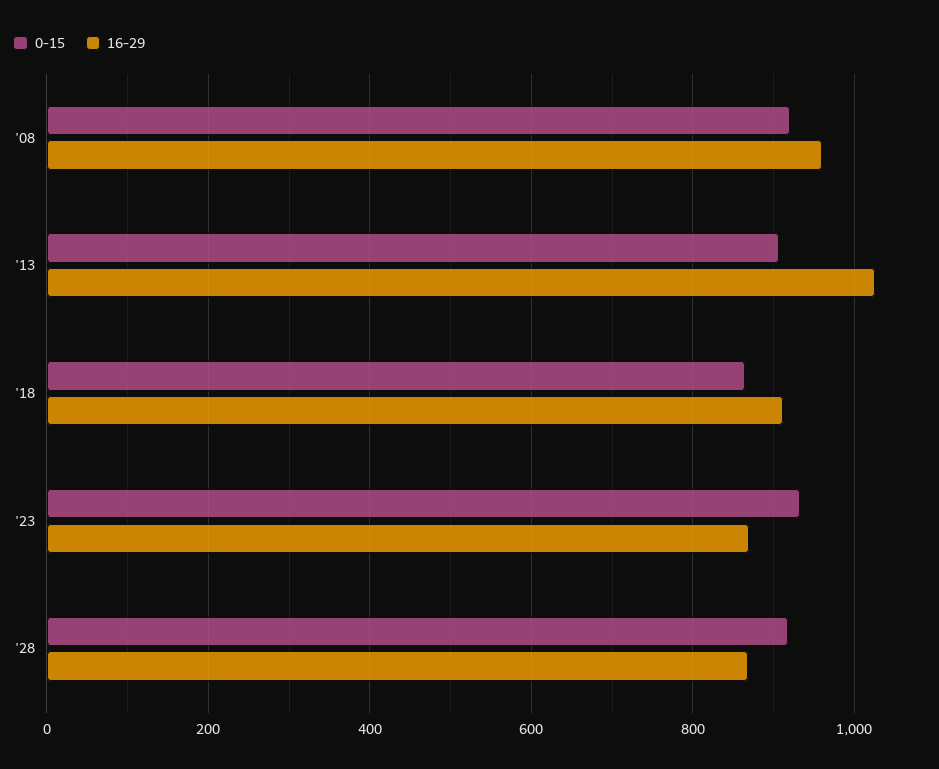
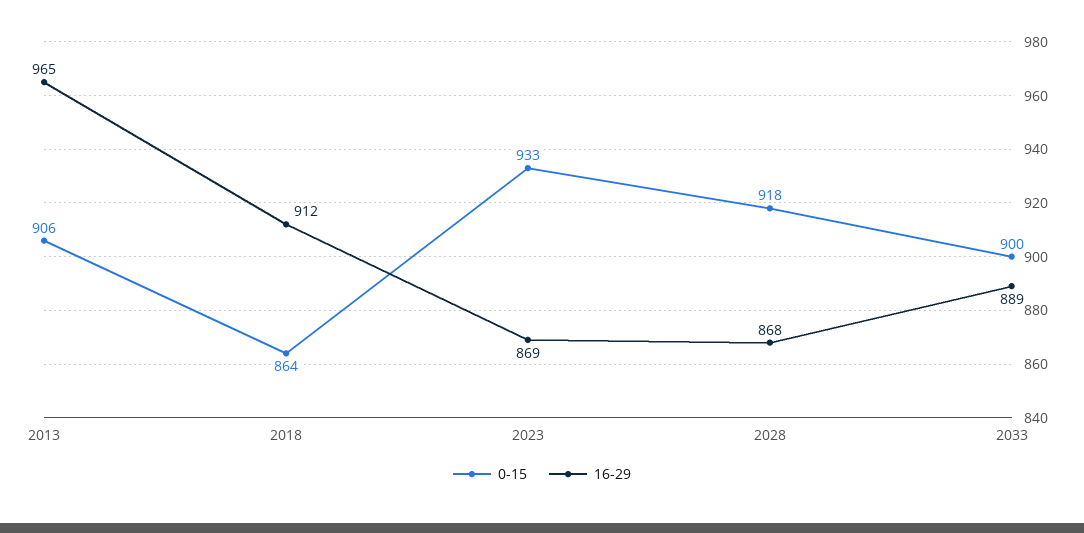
0-15, '08: 920 -> none
16-29, '08: 960 -> none
16-29, '13: 1020 -> 965
0-15, 2033: none -> 900
16-29, 2033: none -> 889

